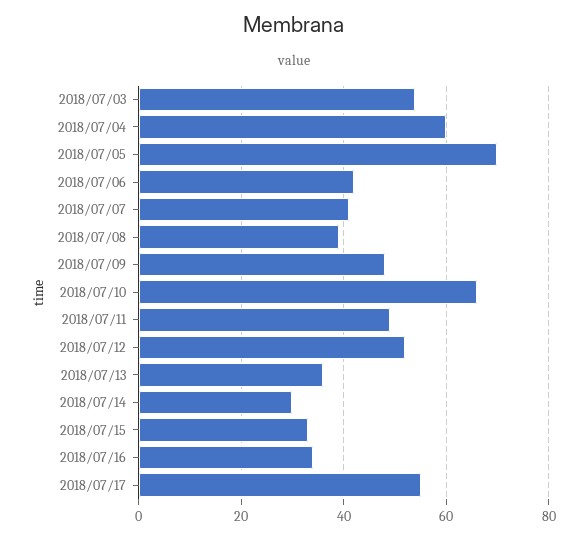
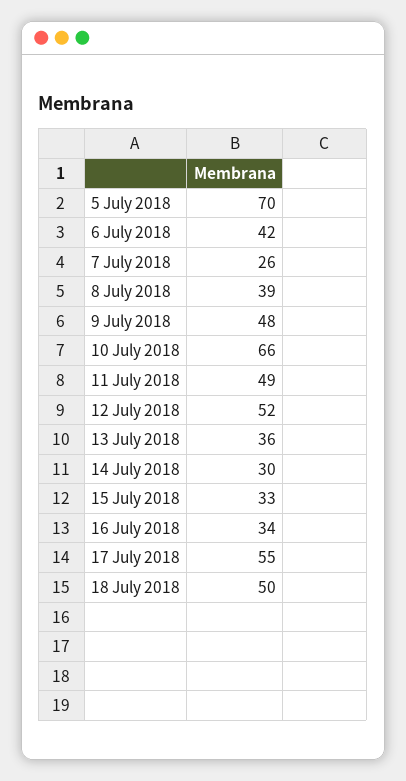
2018/07/03: 55 -> none
2018/07/04: 60 -> none
2018/07/07: 40 -> 26
18 July 2018: none -> 50

